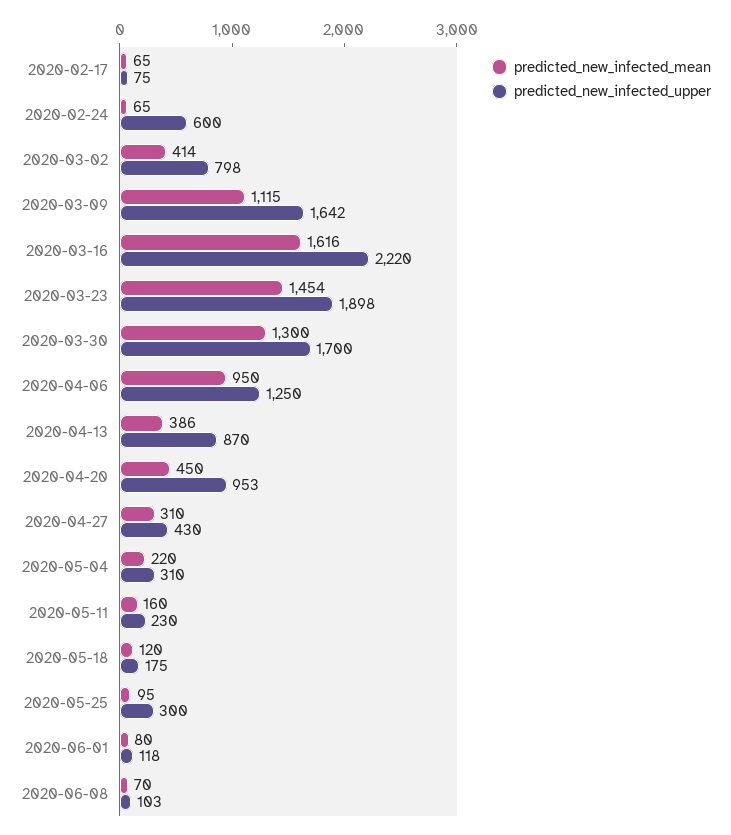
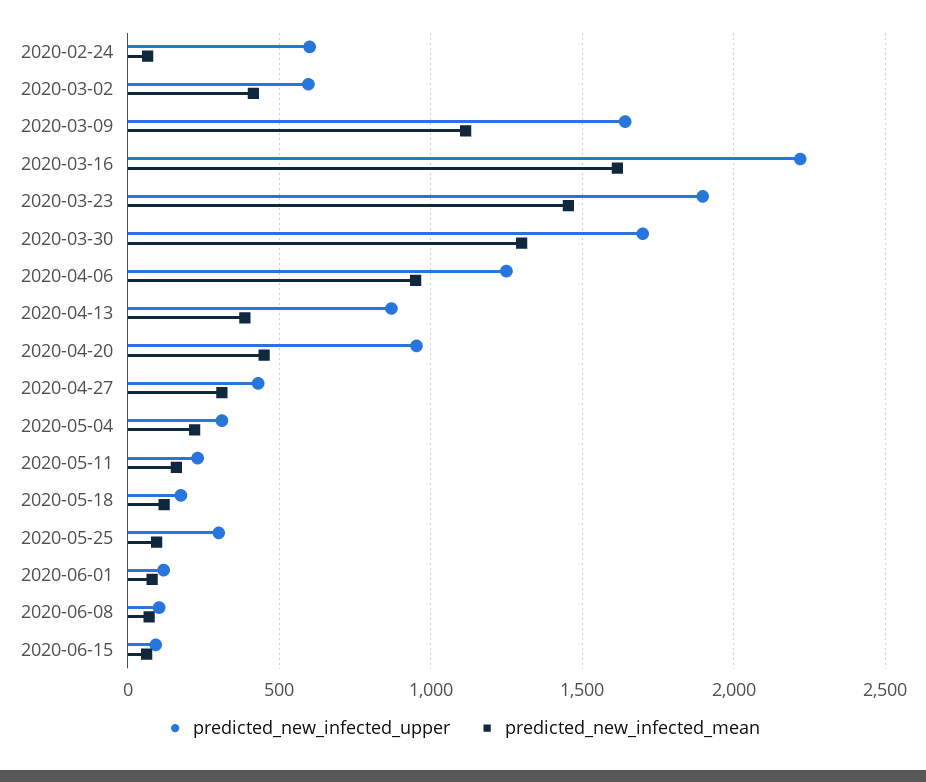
predicted_new_infected_mean, 2020-02-17: 65 -> none
predicted_new_infected_upper, 2020-02-17: 75 -> none
predicted_new_infected_upper, 2020-03-02: 798 -> 600
predicted_new_infected_upper, 2020-06-15: none -> 100
predicted_new_infected_mean, 2020-06-15: none -> 50

